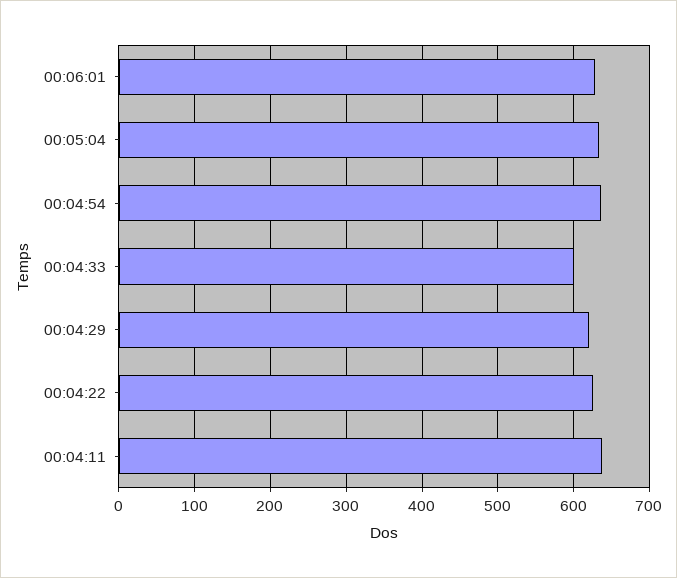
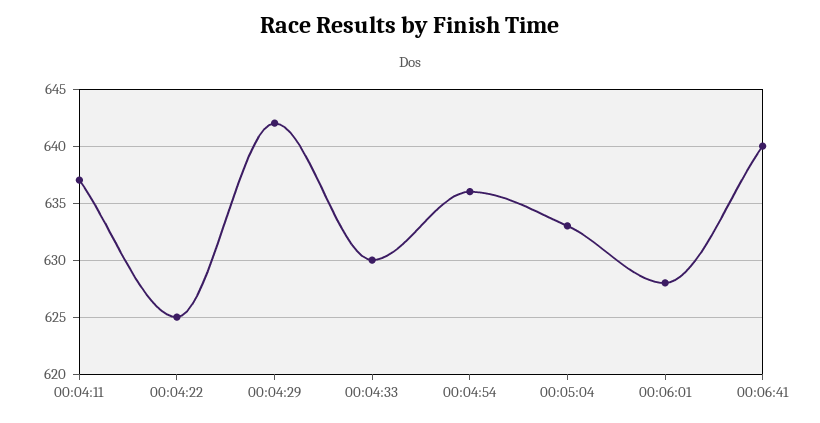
00:04:33: 600 -> 630
00:04:29: 620 -> 642
00:06:41: none -> 640

